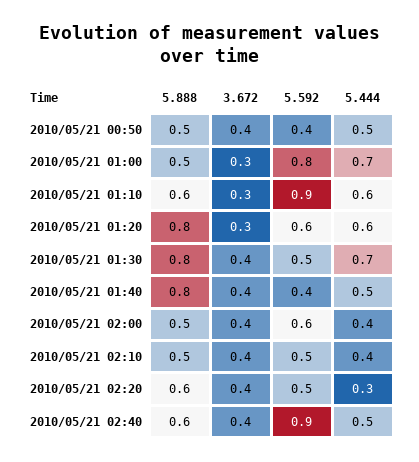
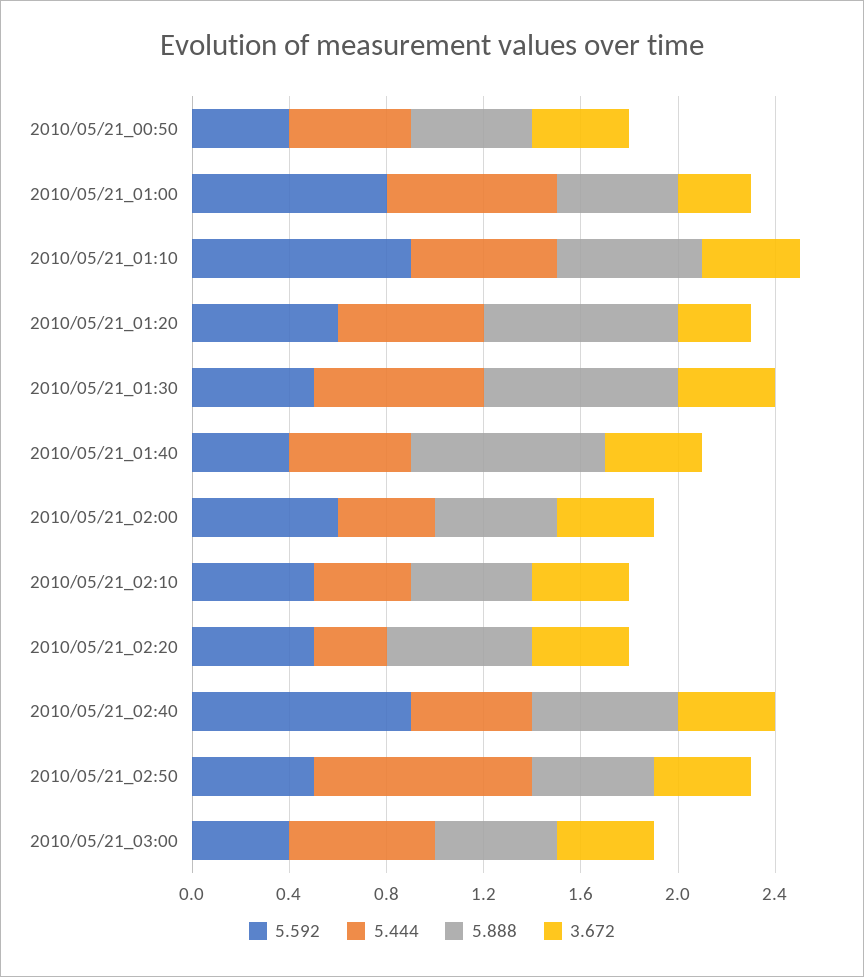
3.672, 2010/05/21 01:10: 0.3 -> 0.4
5.592, 2010/05/21_02:50: none -> 0.5
5.444, 2010/05/21_02:50: none -> 0.9
5.888, 2010/05/21_02:50: none -> 0.5
3.672, 2010/05/21_02:50: none -> 0.4
5.592, 2010/05/21_03:00: none -> 0.4
5.444, 2010/05/21_03:00: none -> 0.6
5.888, 2010/05/21_03:00: none -> 0.5
3.672, 2010/05/21_03:00: none -> 0.4

